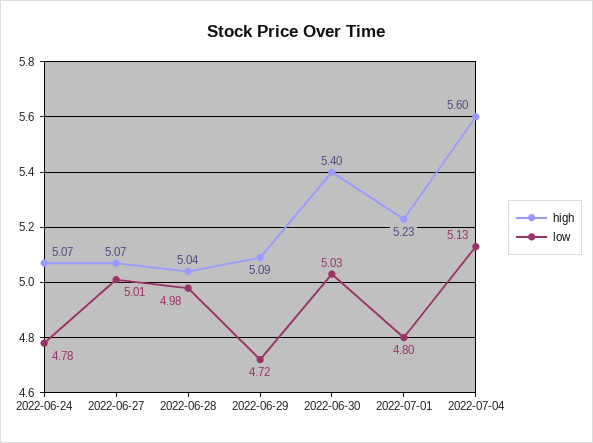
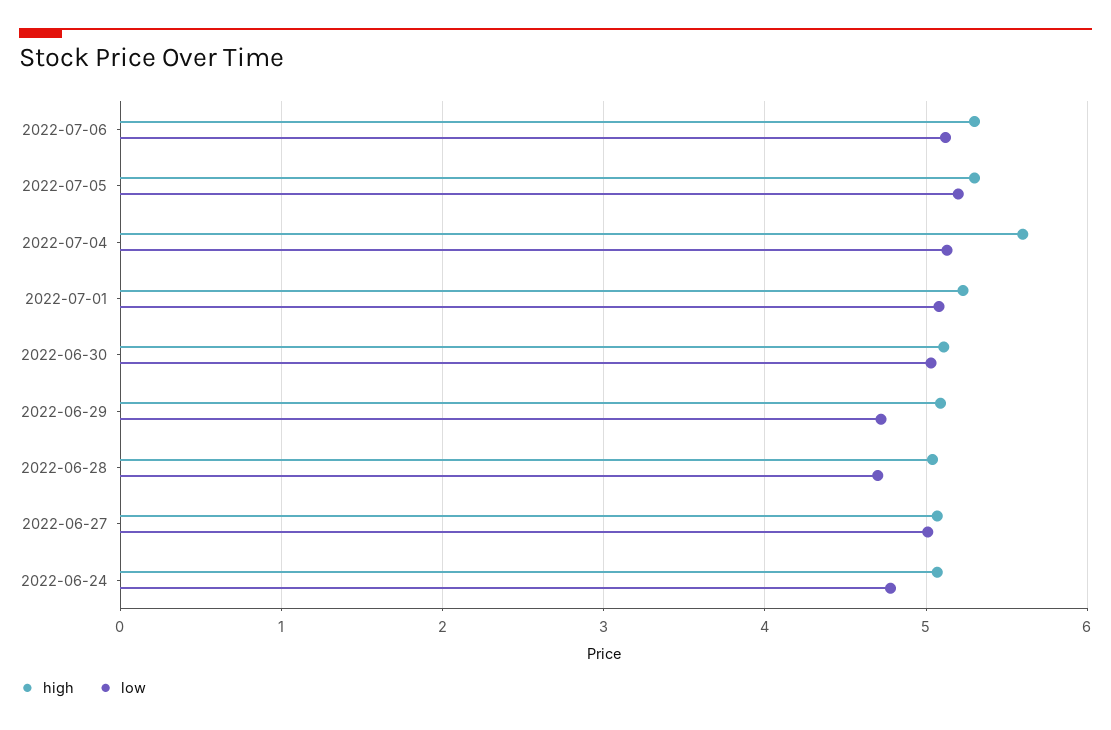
low, 2022-06-28: 4.98 -> 4.7
high, 2022-06-30: 5.4 -> 5.1
low, 2022-07-01: 4.8 -> 5.1
high, 2022-07-06: none -> 5.3
low, 2022-07-06: none -> 5.1
high, 2022-07-05: none -> 5.3
low, 2022-07-05: none -> 5.2

